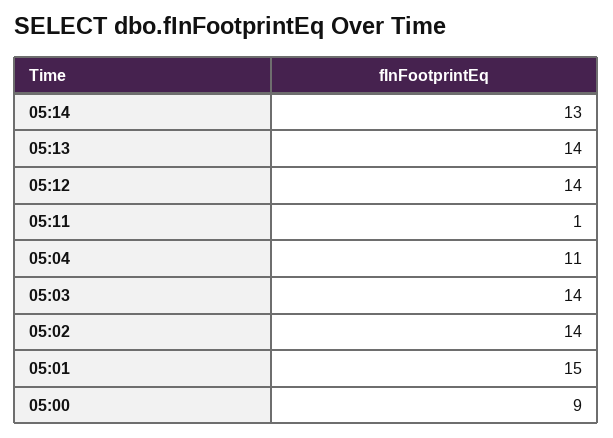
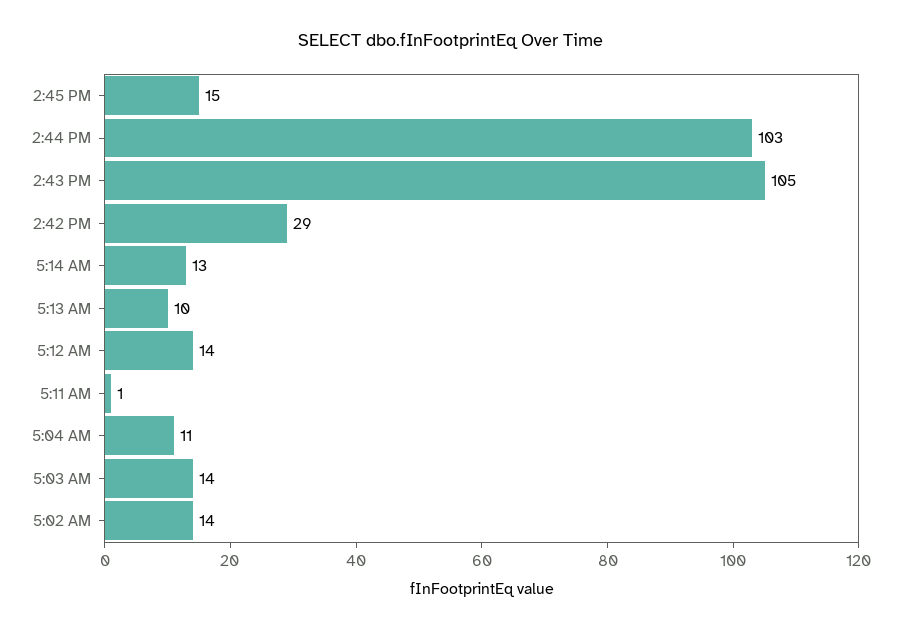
05:13: 14 -> 10
05:01: 15 -> none
05:00: 9 -> none
2:45 PM: none -> 15
2:44 PM: none -> 103
2:43 PM: none -> 105
2:42 PM: none -> 29

